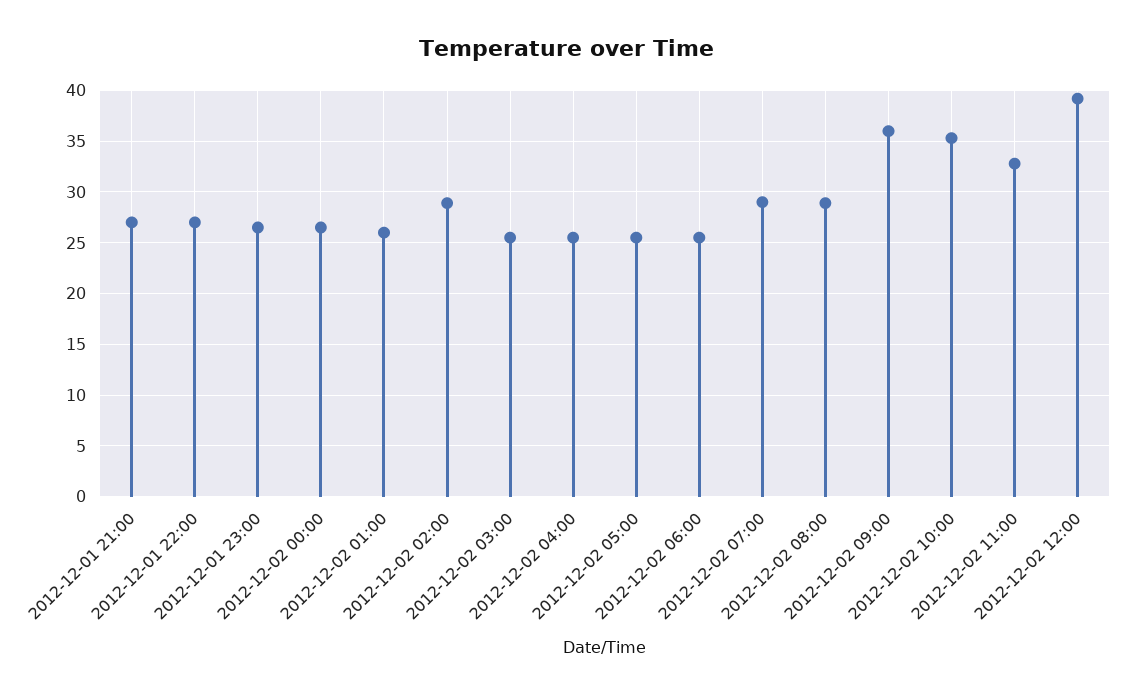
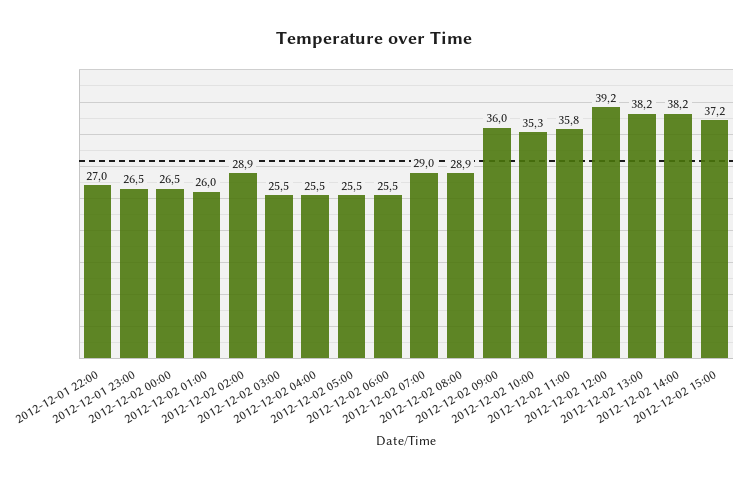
2012-12-01 21:00: 27 -> none
2012-12-02 11:00: 33 -> 35.8
2012-12-02 13:00: none -> 38.2
2012-12-02 14:00: none -> 38.2
2012-12-02 15:00: none -> 37.2

